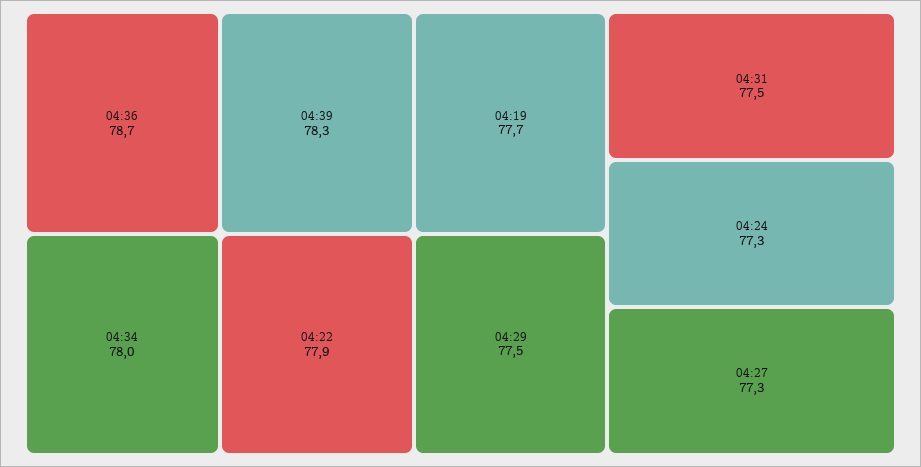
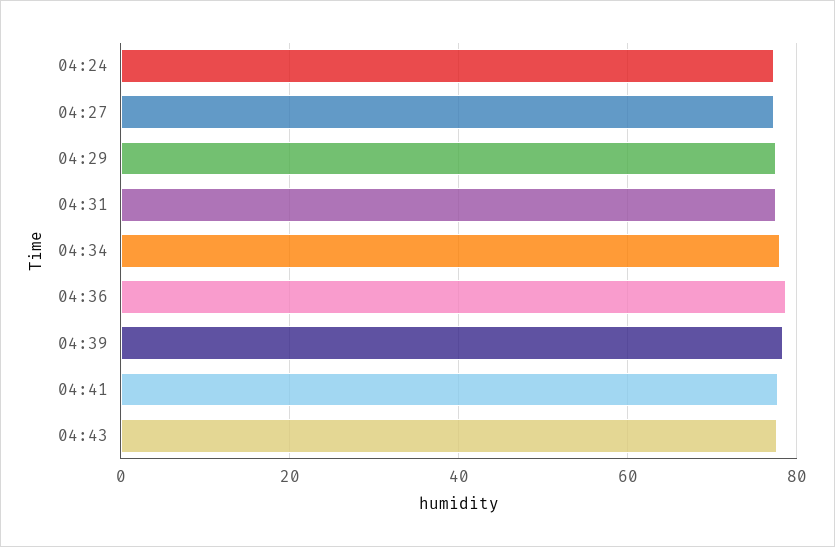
04:22: 77.9 -> none
04:19: 77.7 -> none
04:41: none -> 78
04:43: none -> 78

